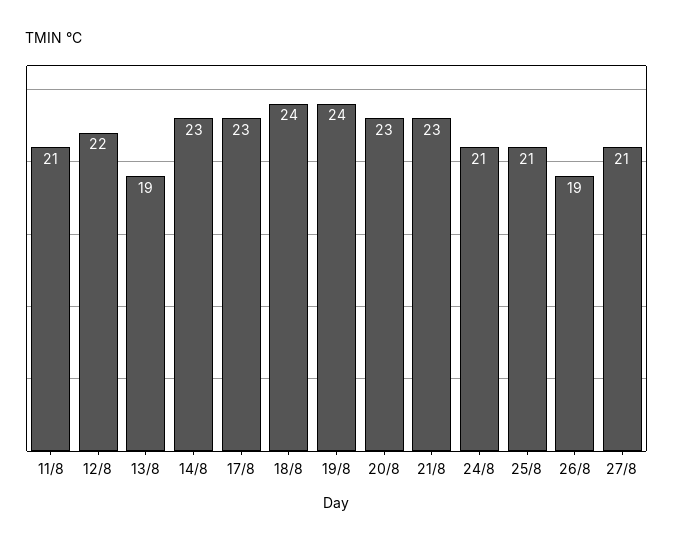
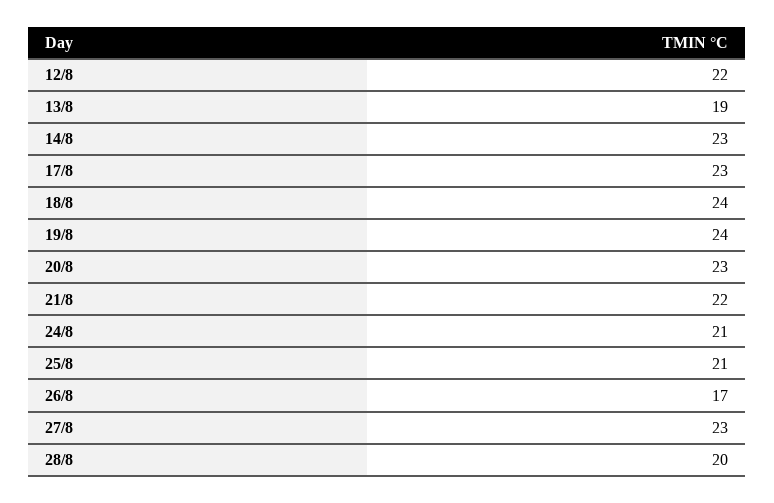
11/8: 21 -> none
21/8: 23 -> 22
26/8: 19 -> 17
27/8: 21 -> 23
28/8: none -> 20

